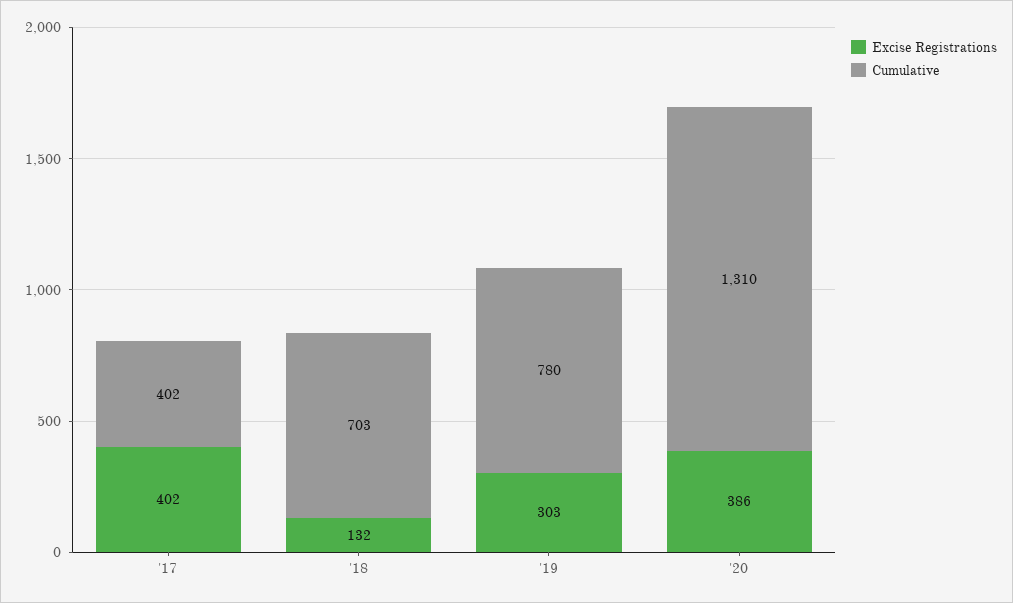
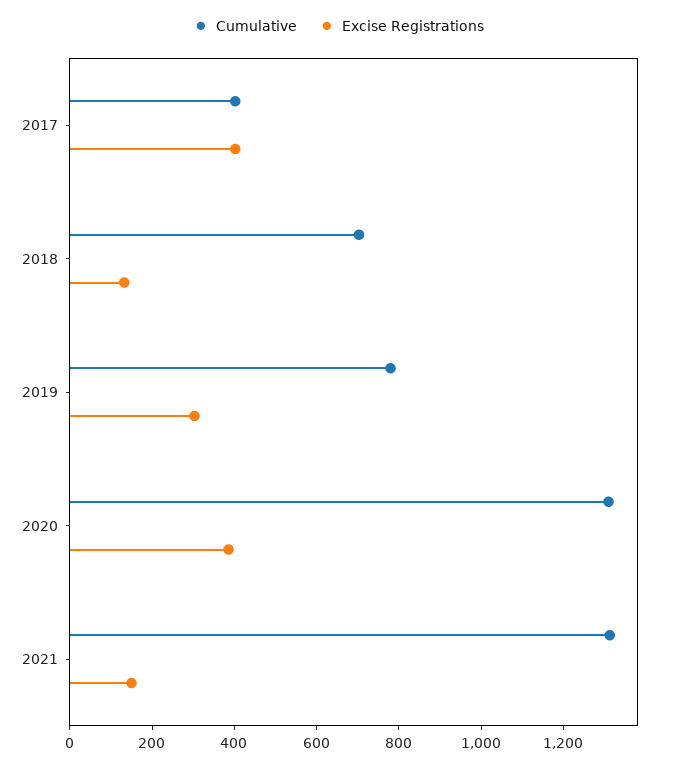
Cumulative, 2021: none -> 1300
Excise Registrations, 2021: none -> 150

